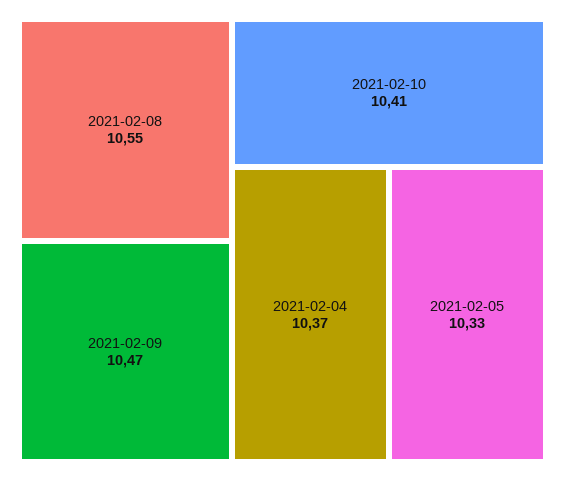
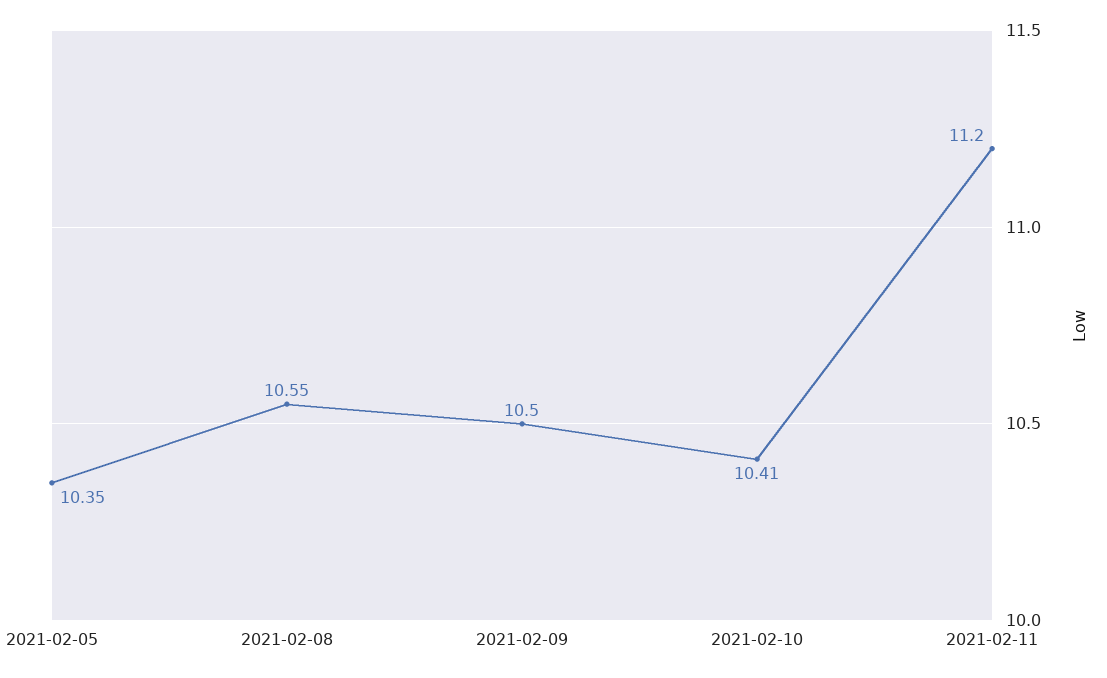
2021-02-09: 10.47 -> 10.5
2021-02-04: 10.37 -> none
2021-02-05: 10.33 -> 10.35
2021-02-11: none -> 11.2

